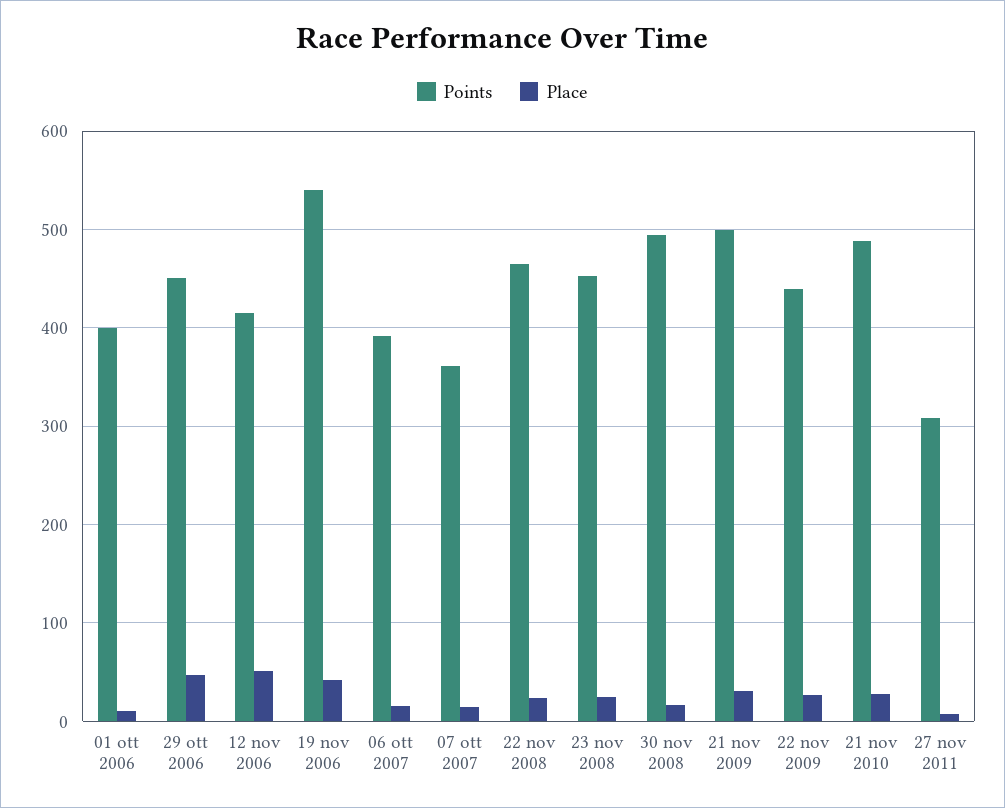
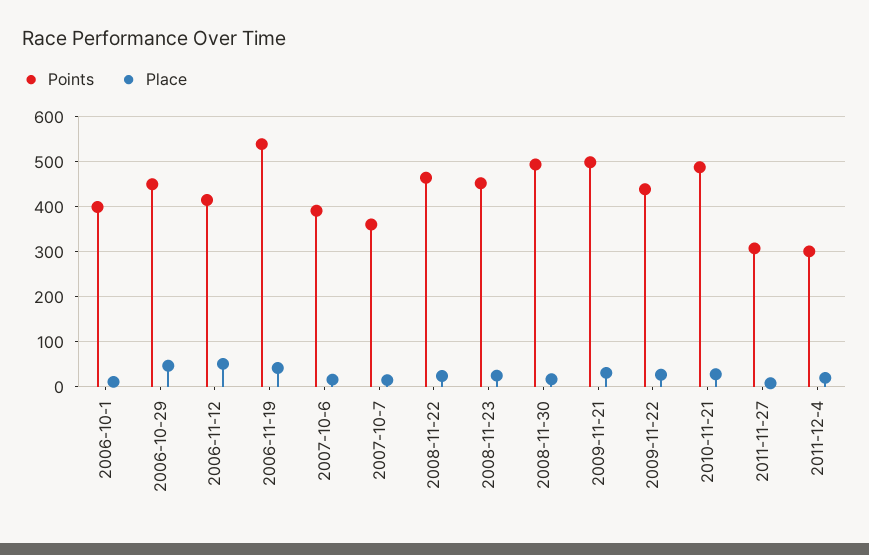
Points, 2011-12-4: none -> 300
Place, 2011-12-4: none -> 20

